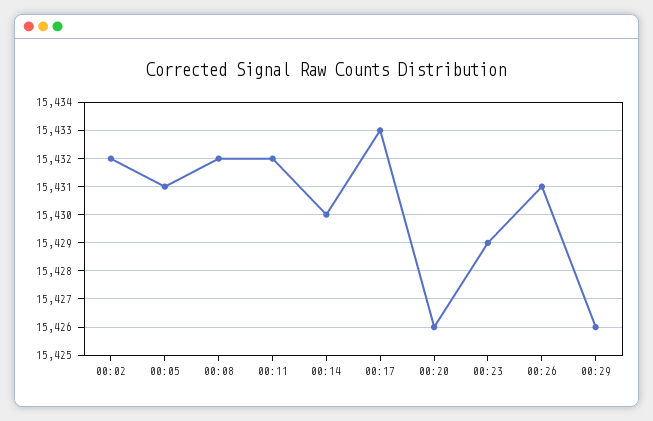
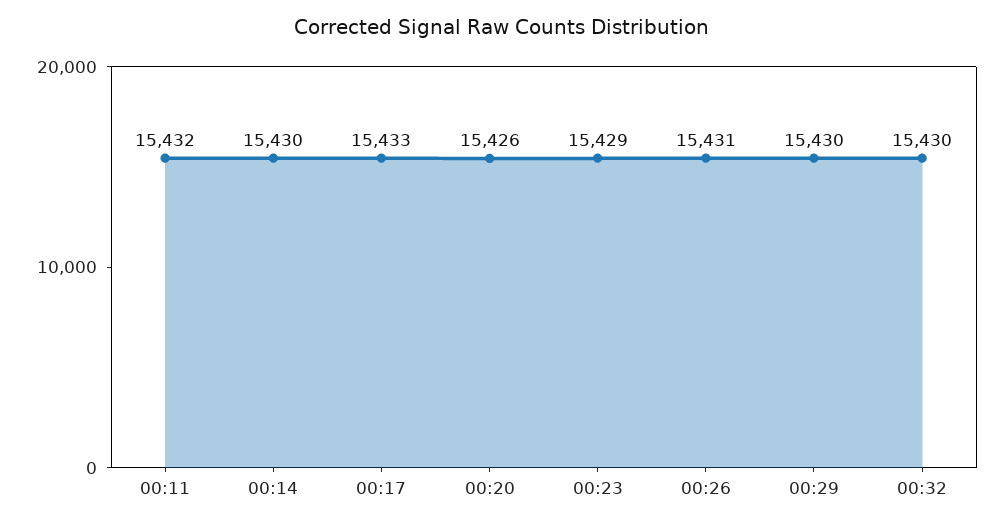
00:02: 15432 -> none
00:05: 15431 -> none
00:08: 15432 -> none
00:29: 15426 -> 15430
00:32: none -> 15430

